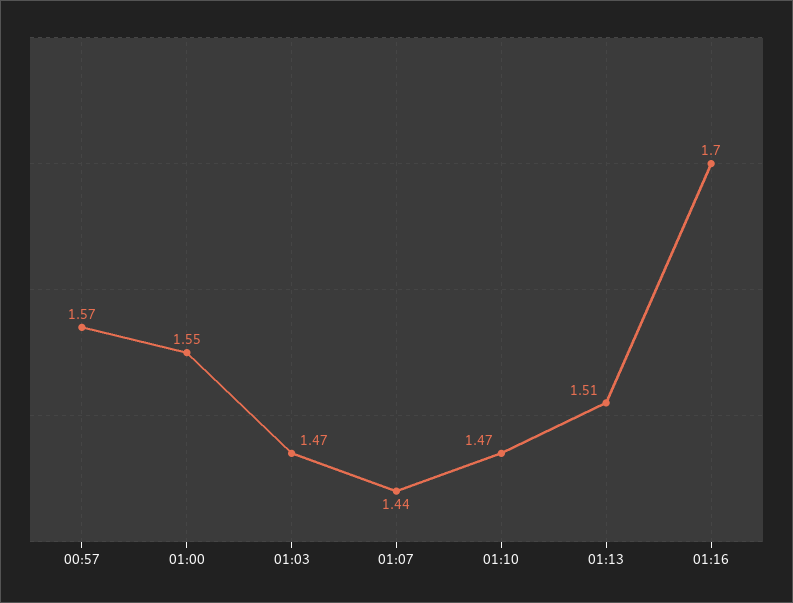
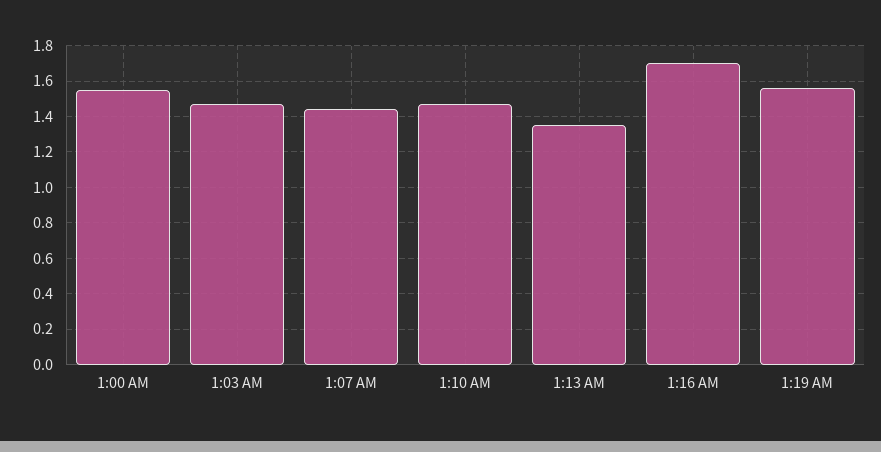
00:57: 1.57 -> none
01:13: 1.51 -> 1.35
1:19 AM: none -> 1.55

